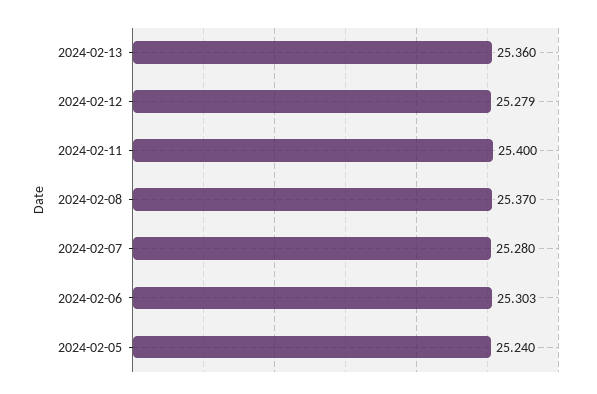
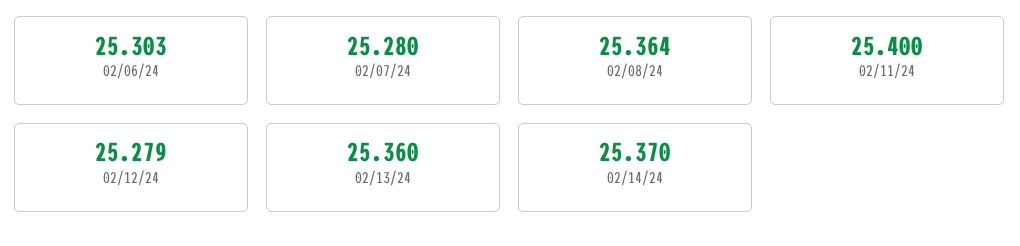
2024-02-08: 25.37 -> 25.364
2024-02-05: 25.24 -> none
02/14/24: none -> 25.37

